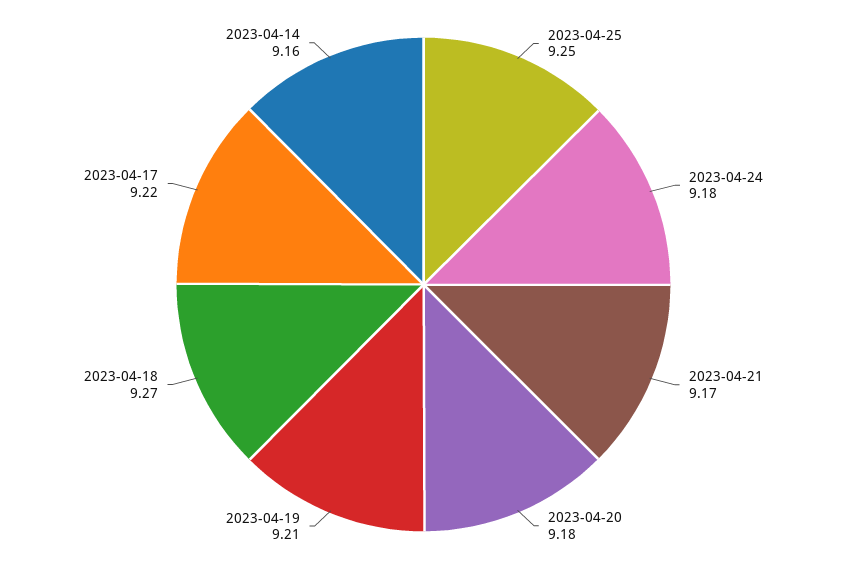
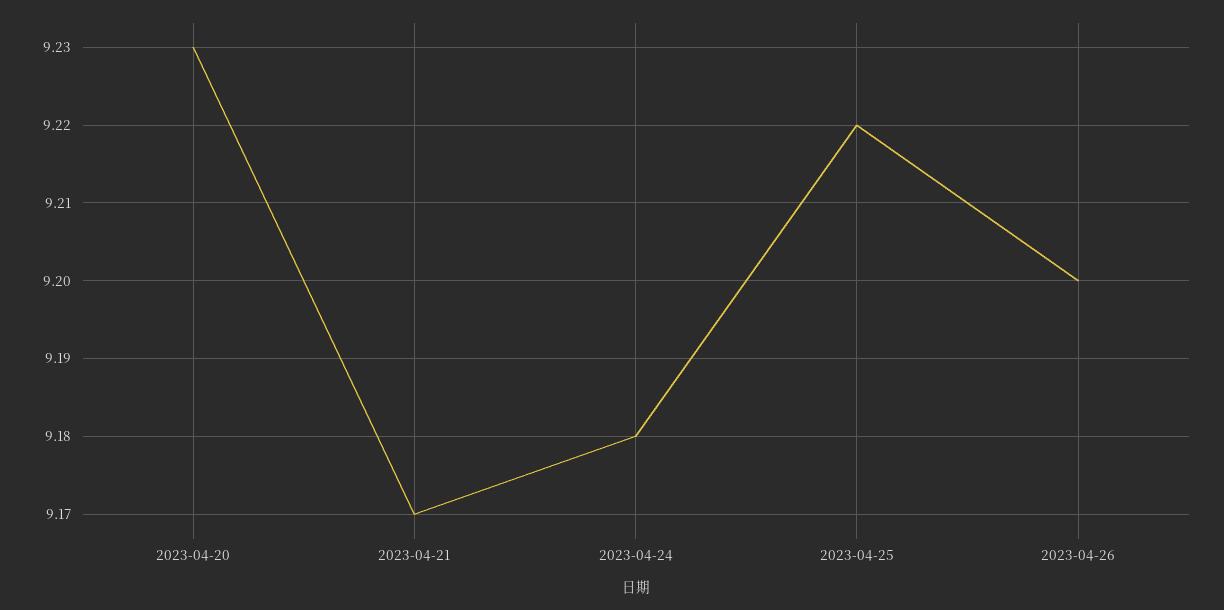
2023-04-25: 9.25 -> 9.22
2023-04-20: 9.18 -> 9.23
2023-04-19: 9.21 -> none
2023-04-18: 9.27 -> none
2023-04-17: 9.22 -> none
2023-04-14: 9.16 -> none
2023-04-26: none -> 9.2

